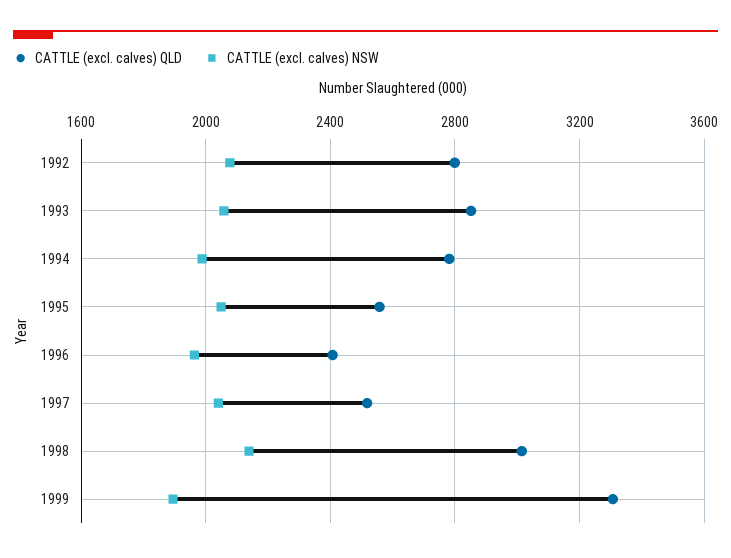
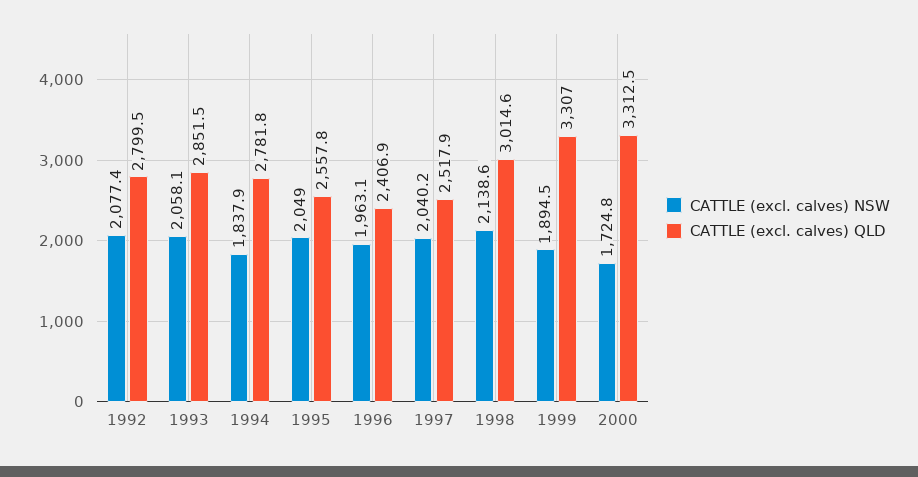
CATTLE (excl. calves) NSW, 1994: 2000 -> 1837.9
CATTLE (excl. calves) NSW, 2000: none -> 1724.8
CATTLE (excl. calves) QLD, 2000: none -> 3312.5

